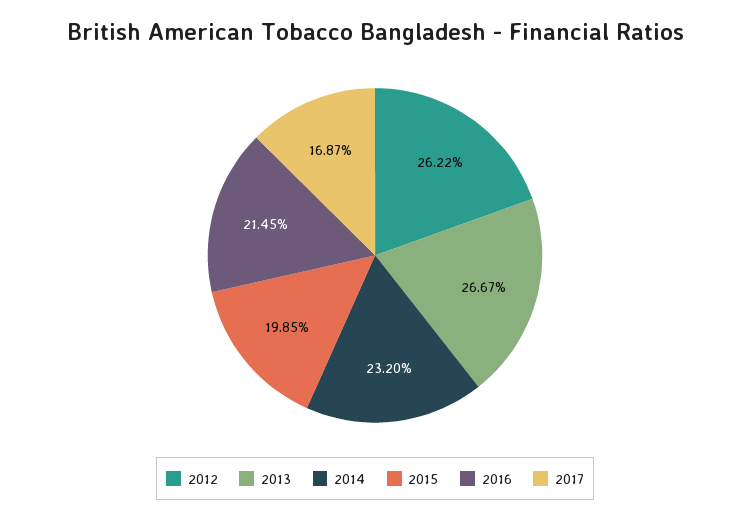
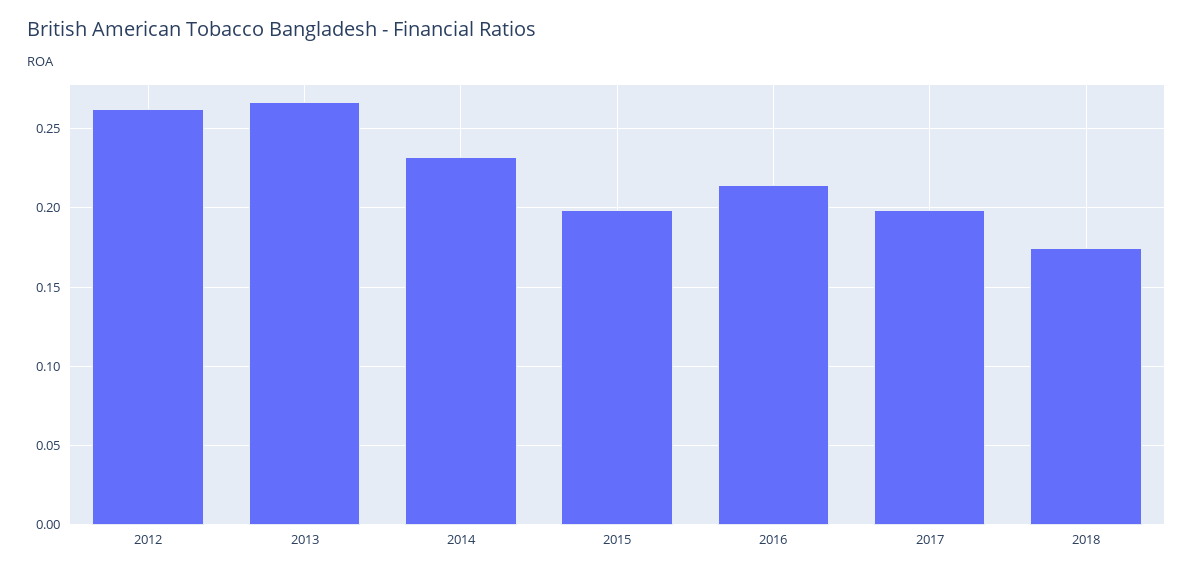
2017: 0.1687 -> 0.2
2018: none -> 0.175

